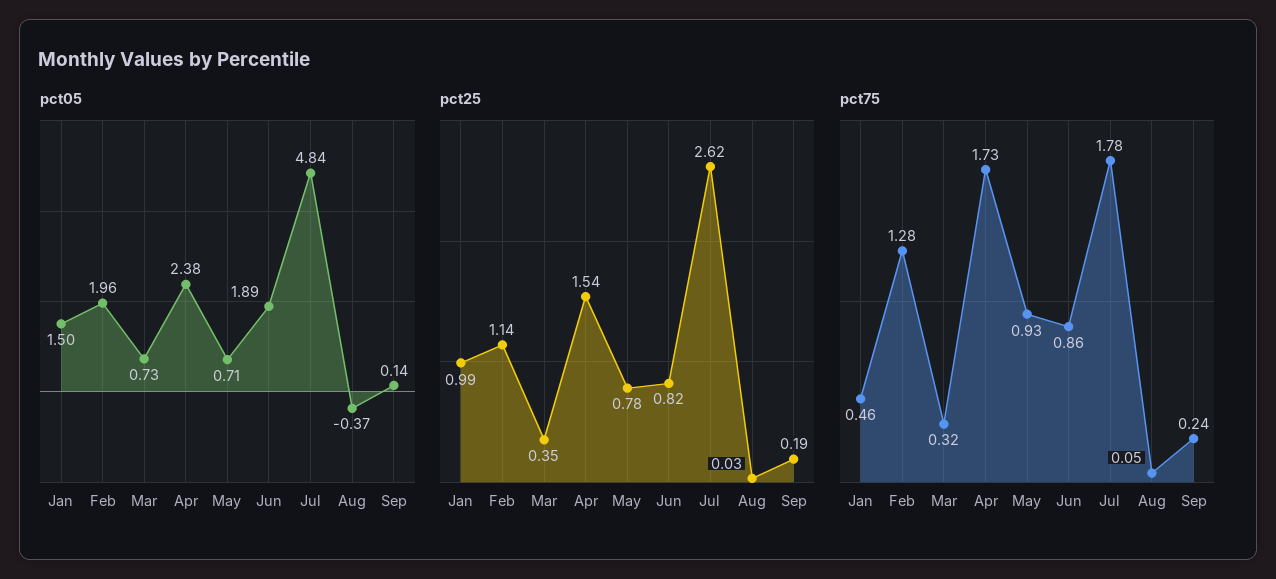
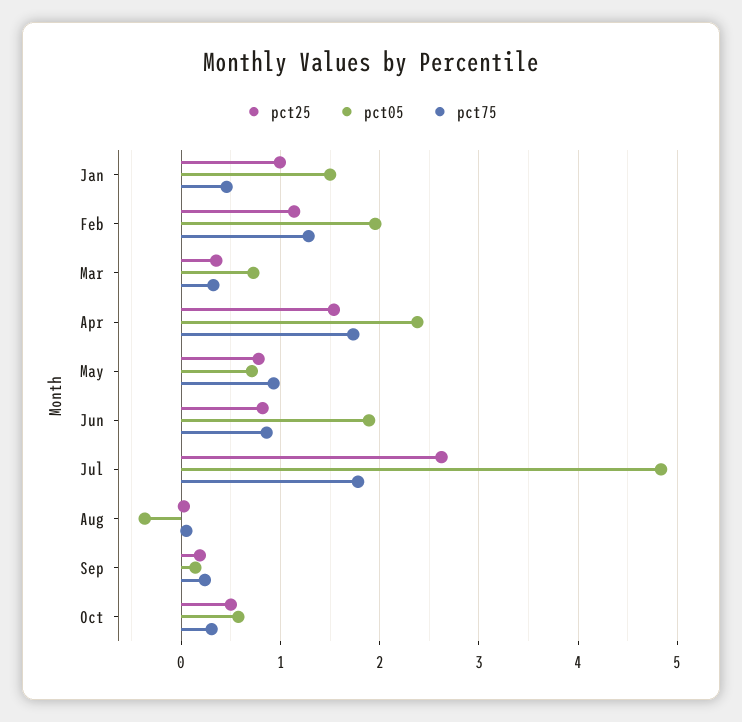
pct25, Oct: none -> 0.5
pct05, Oct: none -> 0.6
pct75, Oct: none -> 0.3

